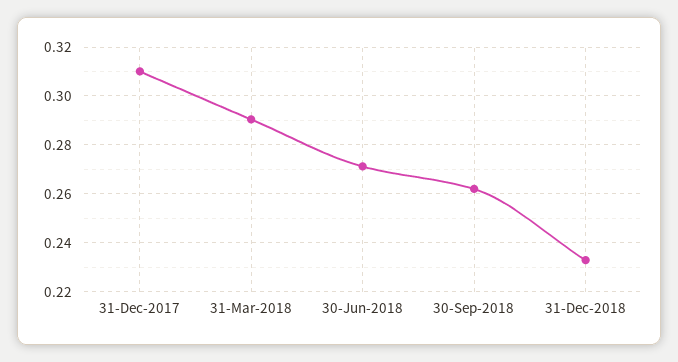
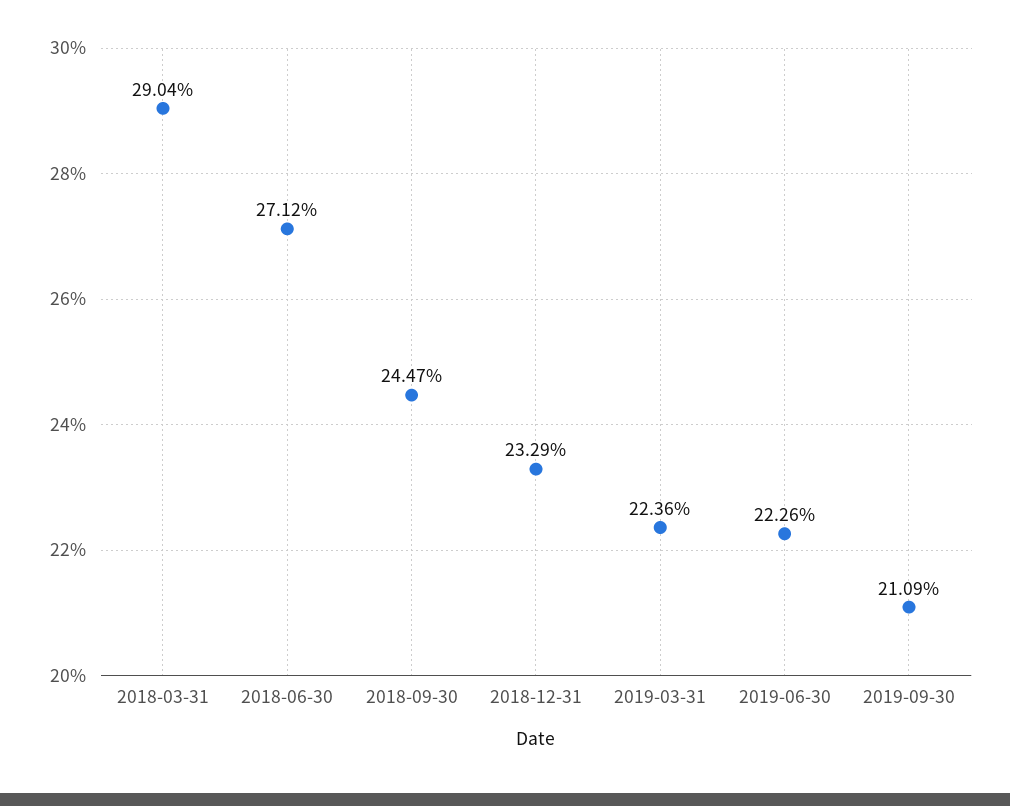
31-Dec-2017: 0.31 -> none
30-Sep-2018: 0.2625 -> 0.2447
2019-03-31: none -> 0.2236
2019-06-30: none -> 0.2226
2019-09-30: none -> 0.2109

